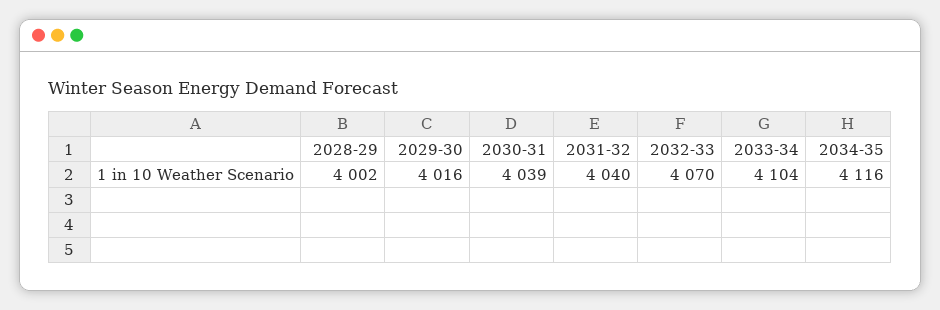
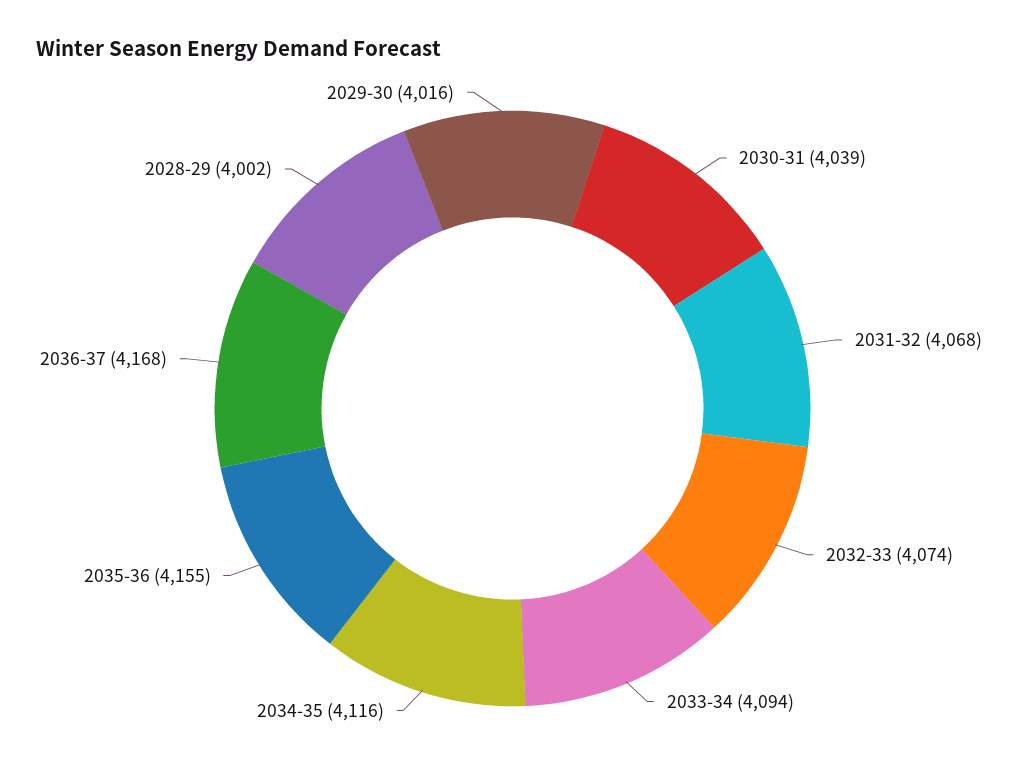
2031-32: 4040 -> 4068
2032-33: 4070 -> 4074
2033-34: 4104 -> 4094
2035-36: none -> 4155
2036-37: none -> 4168

